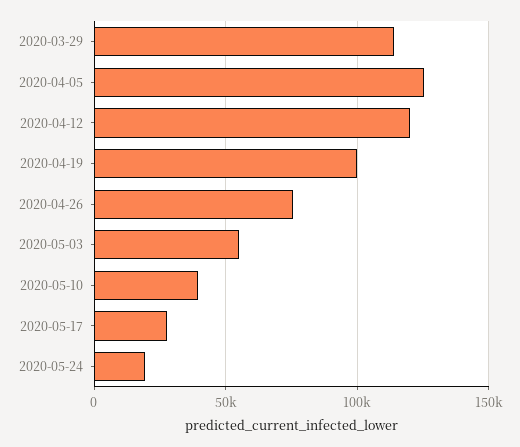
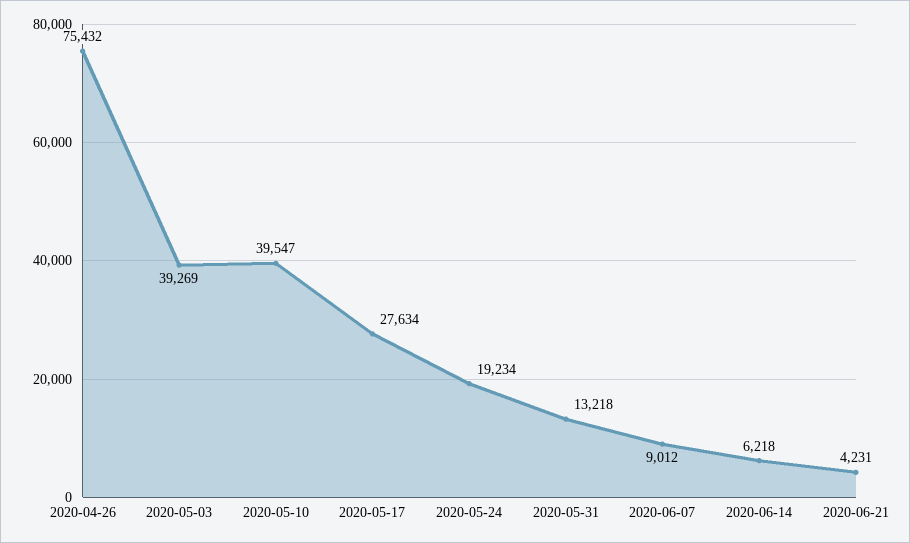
2020-03-29: 115000 -> none
2020-04-05: 125000 -> none
2020-04-12: 120000 -> none
2020-04-19: 100000 -> none
2020-05-03: 55000 -> 39269
2020-05-31: none -> 13218
2020-06-07: none -> 9012
2020-06-14: none -> 6218
2020-06-21: none -> 4231

